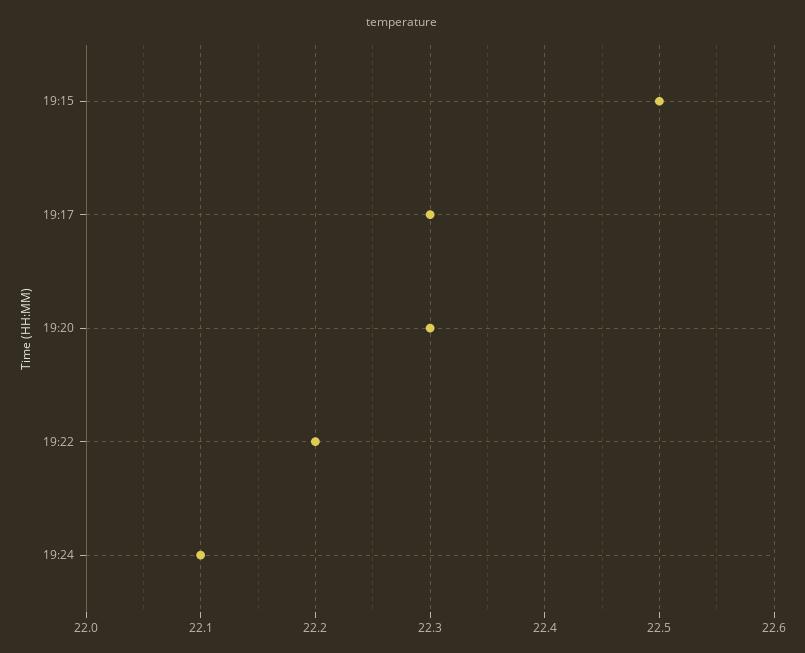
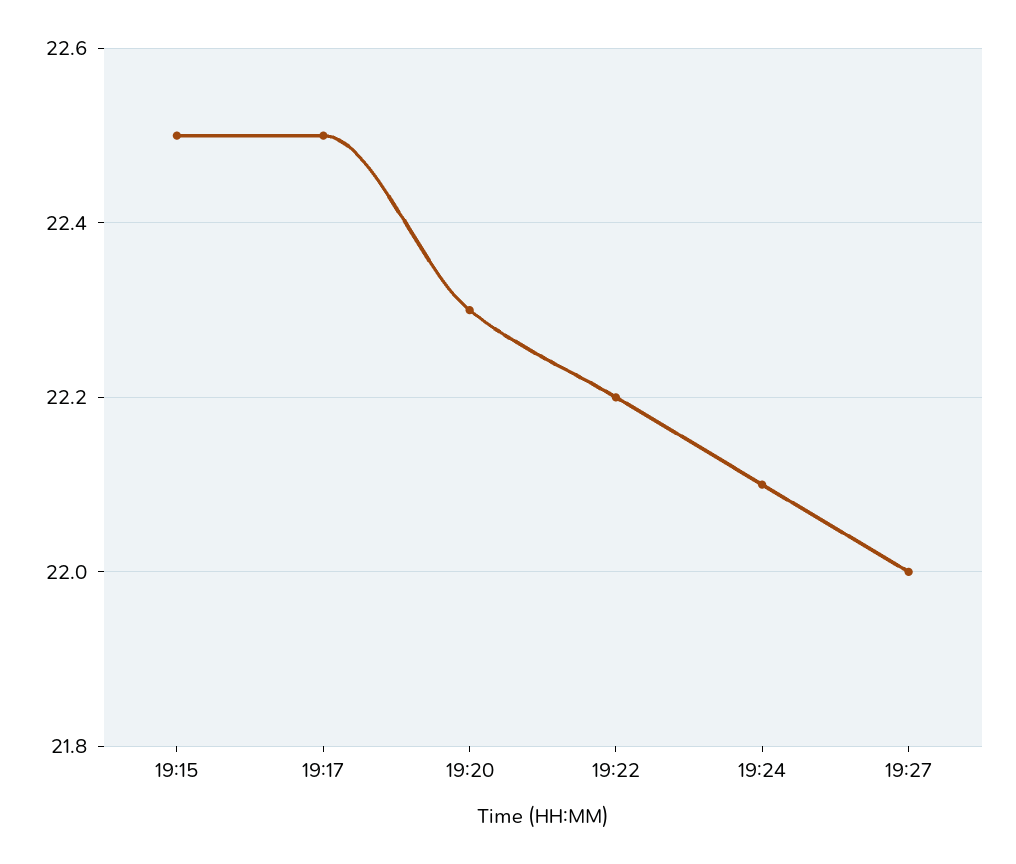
19:17: 22.3 -> 22.5
19:27: none -> 22

